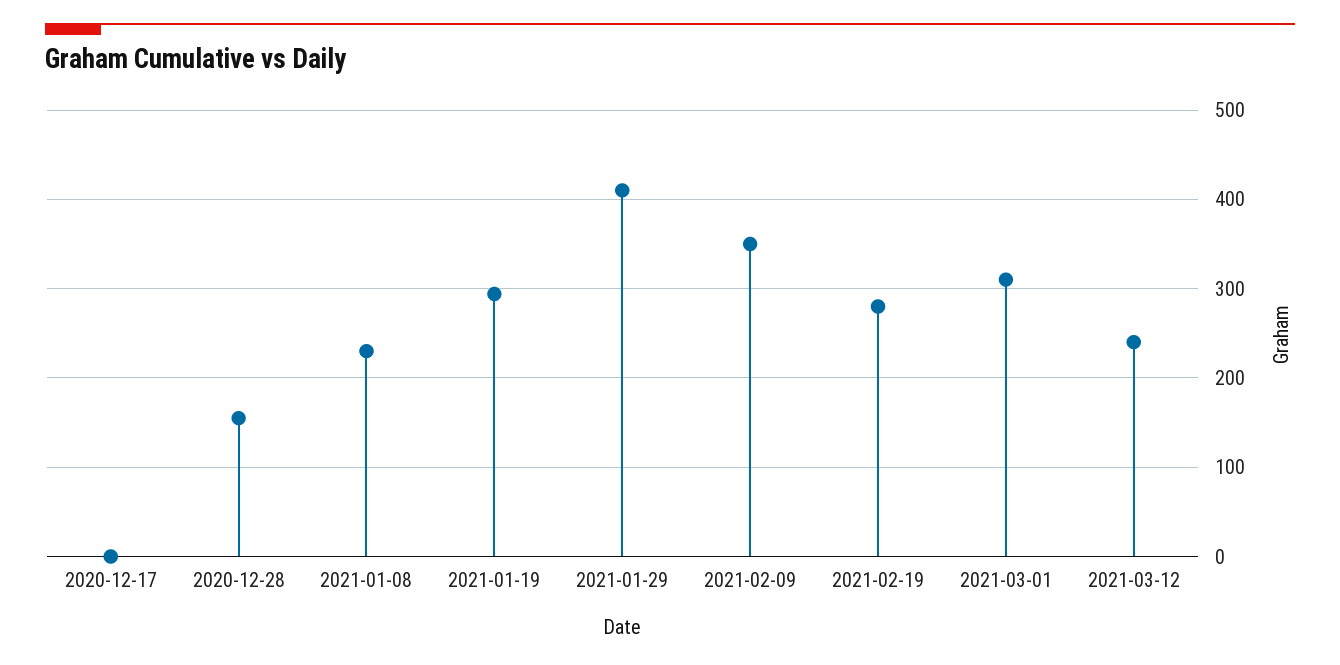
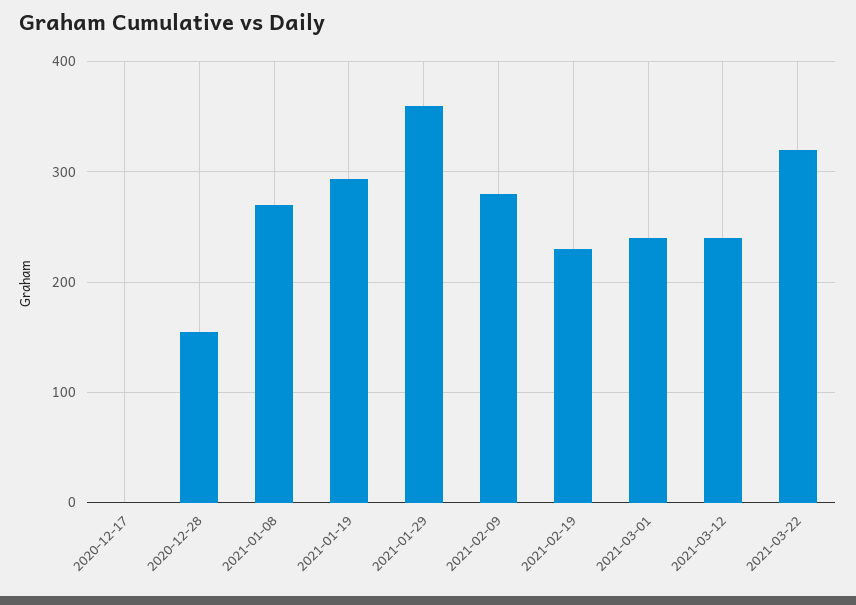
2021-01-08: 230 -> 270
2021-01-29: 410 -> 360
2021-02-09: 350 -> 280
2021-02-19: 280 -> 230
2021-03-01: 310 -> 240
2021-03-22: none -> 320

